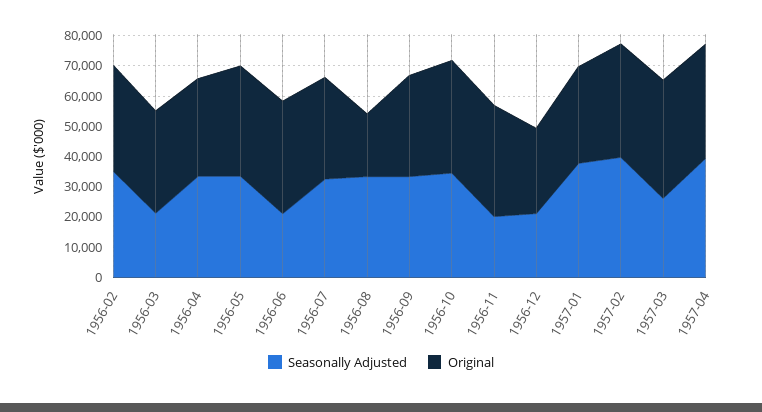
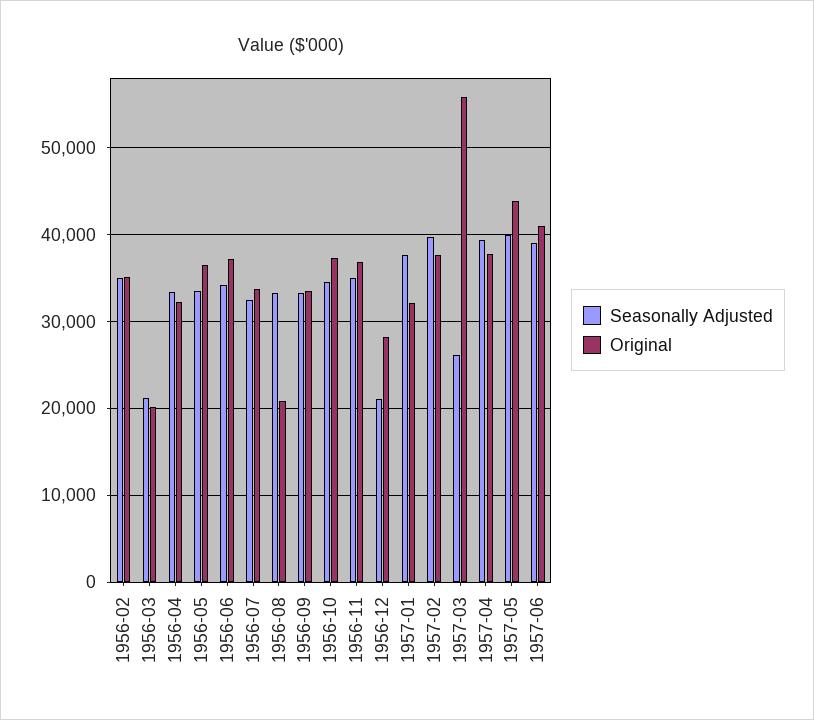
Original, 1956-03: 35000 -> 20000
Seasonally Adjusted, 1956-06: 20000 -> 34000
Seasonally Adjusted, 1956-11: 20000 -> 35000
Original, 1957-03: 40000 -> 56000
Seasonally Adjusted, 1957-05: none -> 40000
Original, 1957-05: none -> 44000
Seasonally Adjusted, 1957-06: none -> 39000
Original, 1957-06: none -> 41000

